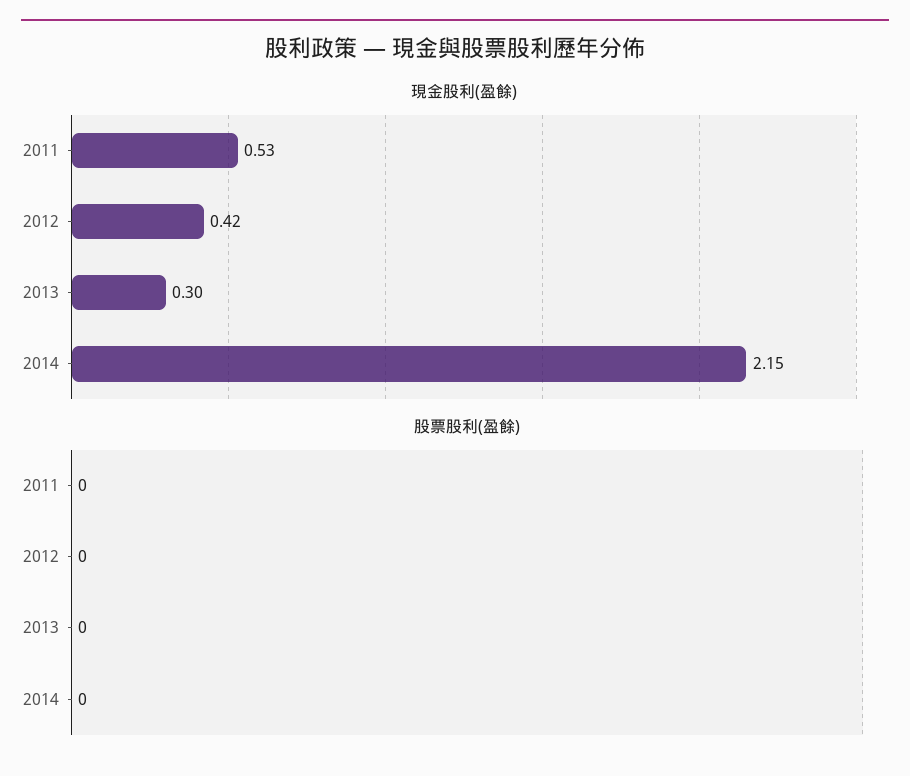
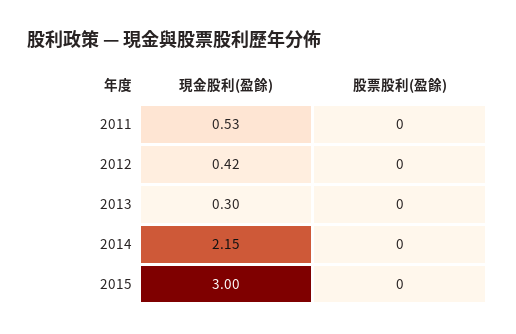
現金股利(盈餘), 2015: none -> 3
股票股利(盈餘), 2015: none -> 0

